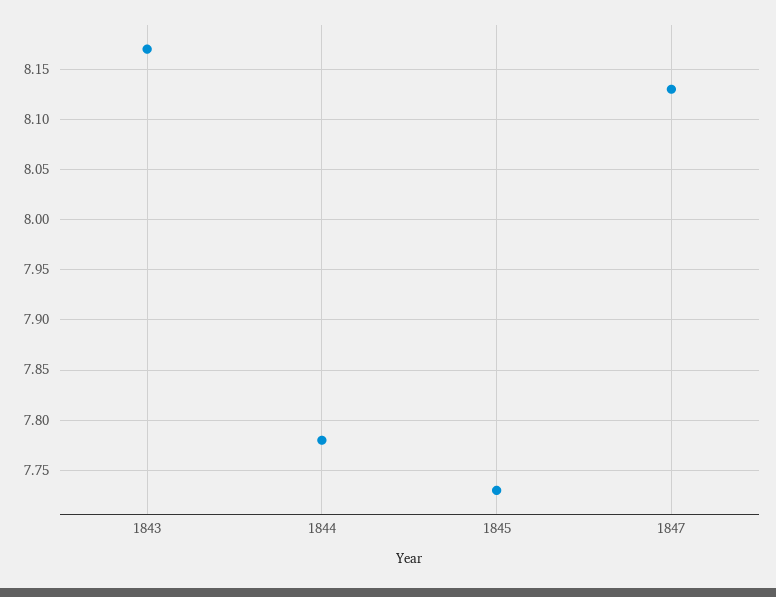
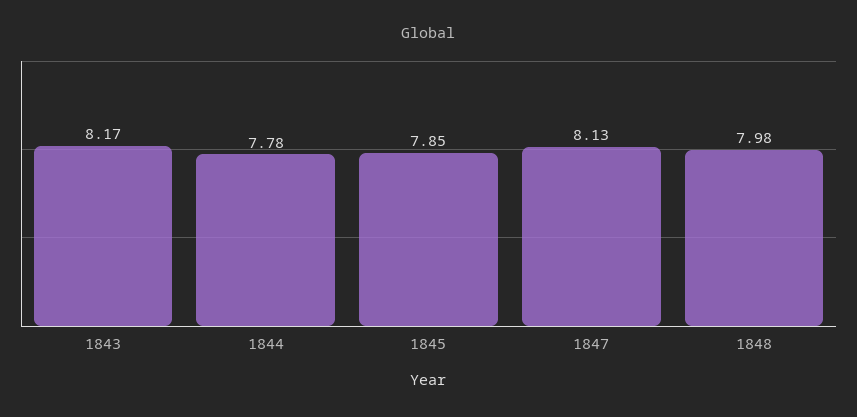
1845: 7.73 -> 7.85
1848: none -> 7.98

